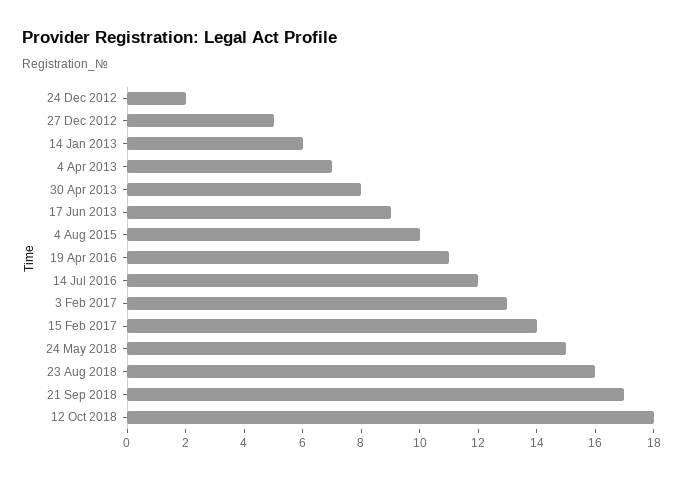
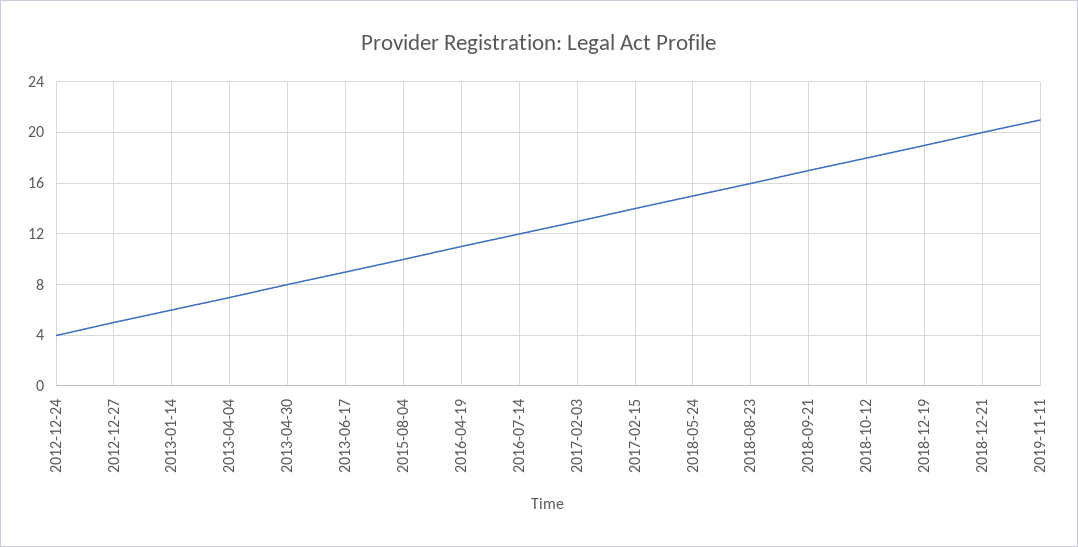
24 Dec 2012: 2 -> 4
2018-12-19: none -> 19
2018-12-21: none -> 20
2019-11-11: none -> 21

